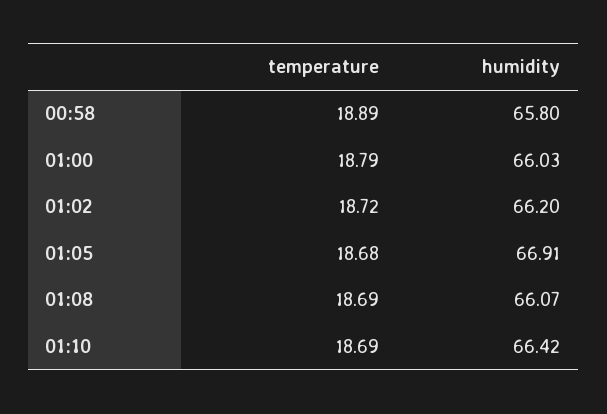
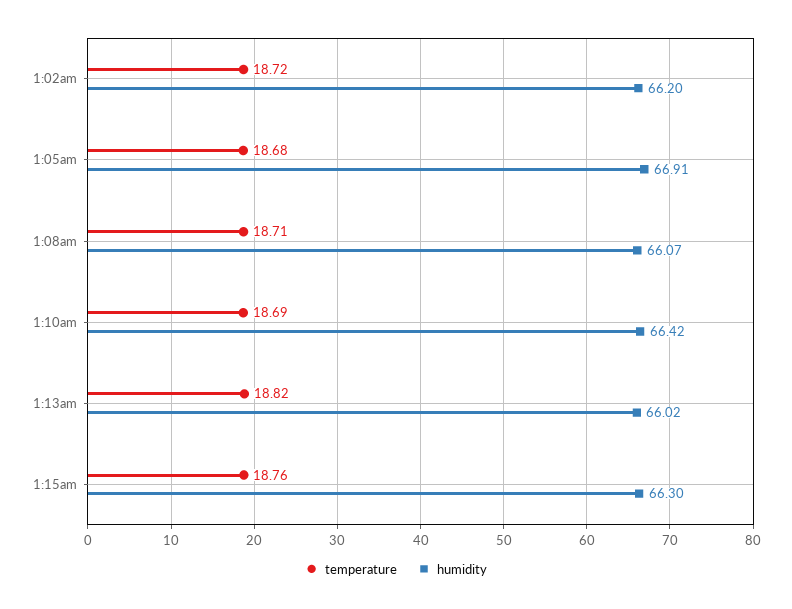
temperature, 00:58: 18.89 -> none
humidity, 00:58: 65.8 -> none
temperature, 01:00: 18.79 -> none
humidity, 01:00: 66.03 -> none
temperature, 01:08: 18.69 -> 18.71
temperature, 1:13am: none -> 18.82
humidity, 1:13am: none -> 66.02
temperature, 1:15am: none -> 18.76
humidity, 1:15am: none -> 66.3

